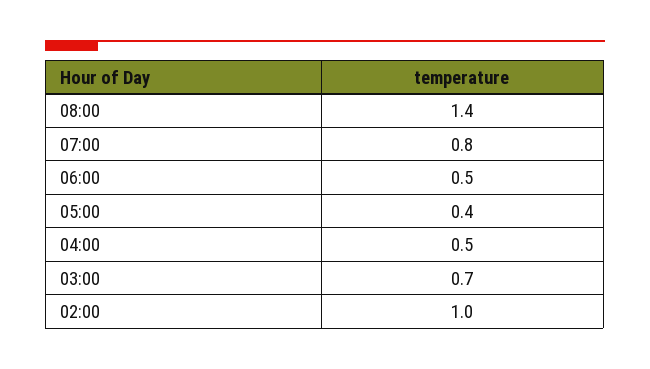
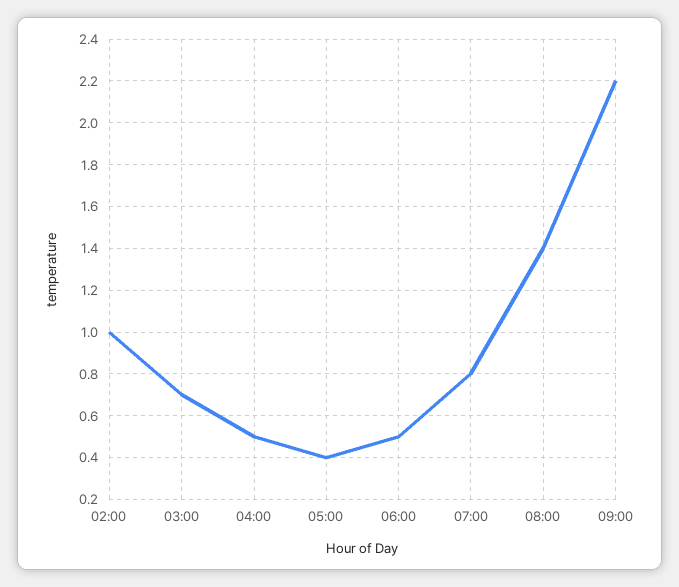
09:00: none -> 2.2

